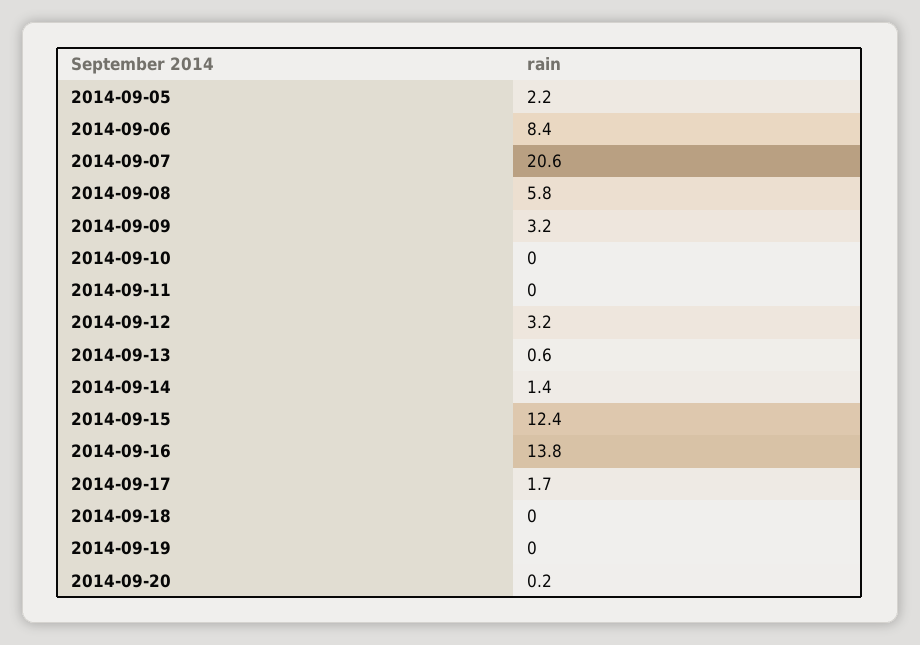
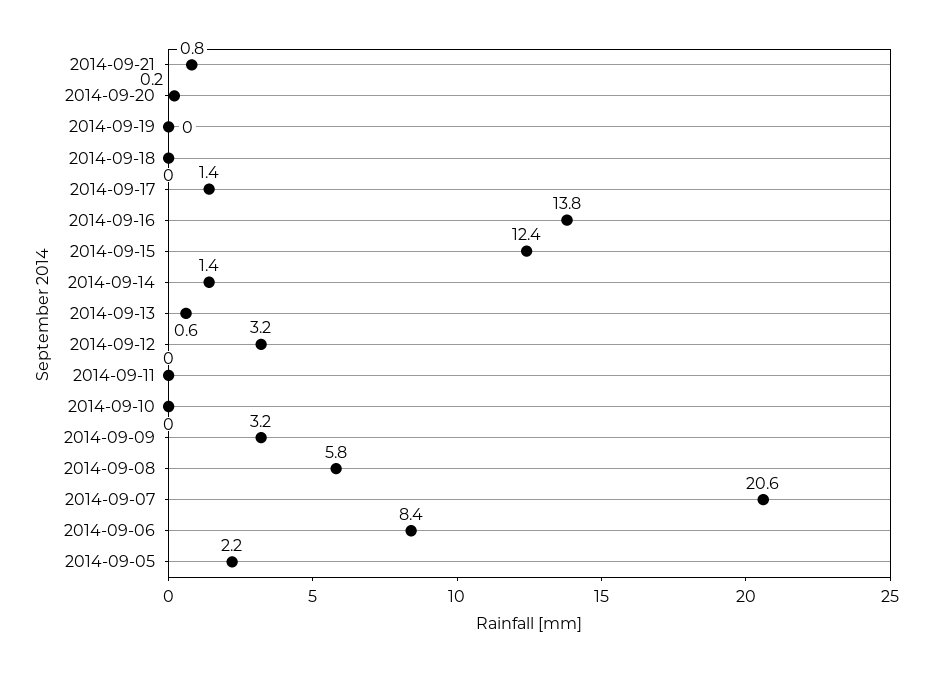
2014-09-17: 1.7 -> 1.4
2014-09-21: none -> 0.8

